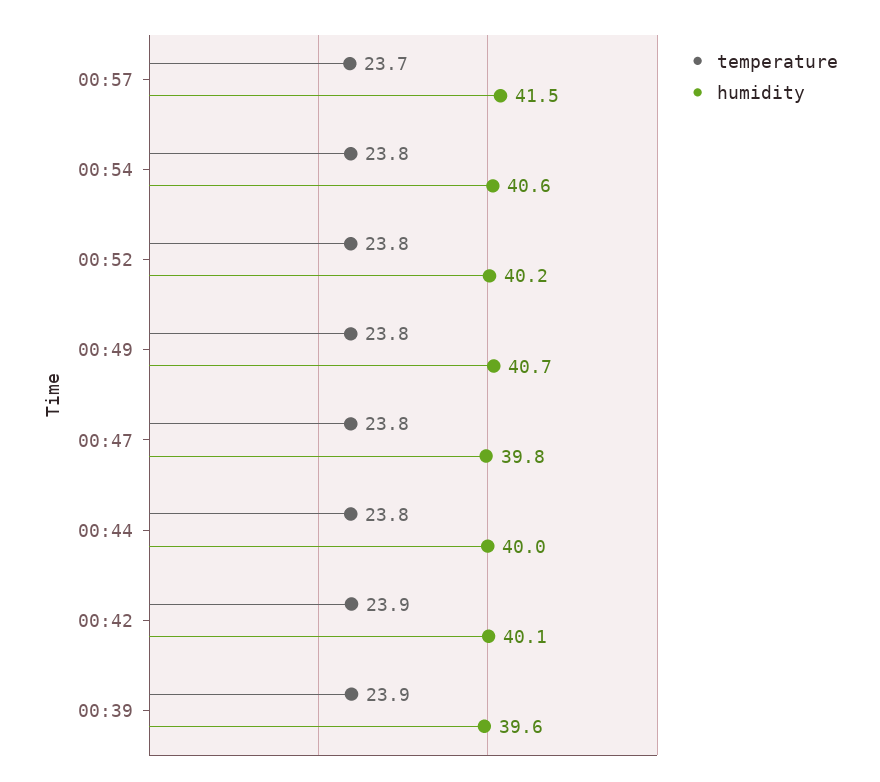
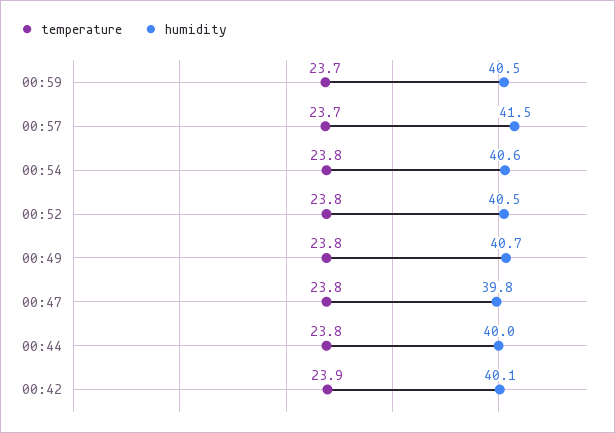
humidity, 00:52: 40.2 -> 40.5
temperature, 00:39: 23.9 -> none
humidity, 00:39: 39.6 -> none
temperature, 00:59: none -> 23.7
humidity, 00:59: none -> 40.5

